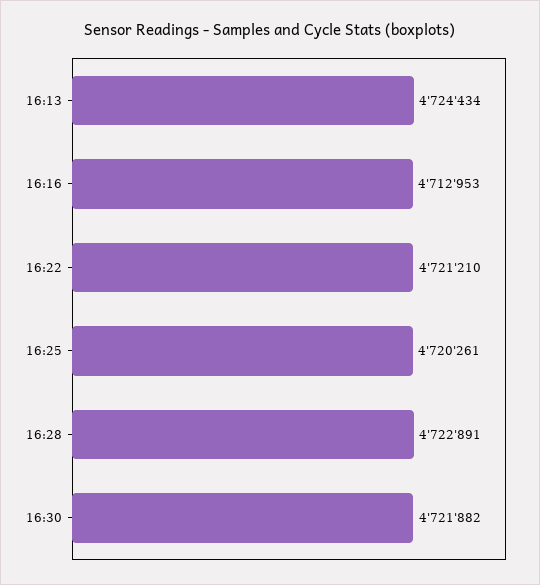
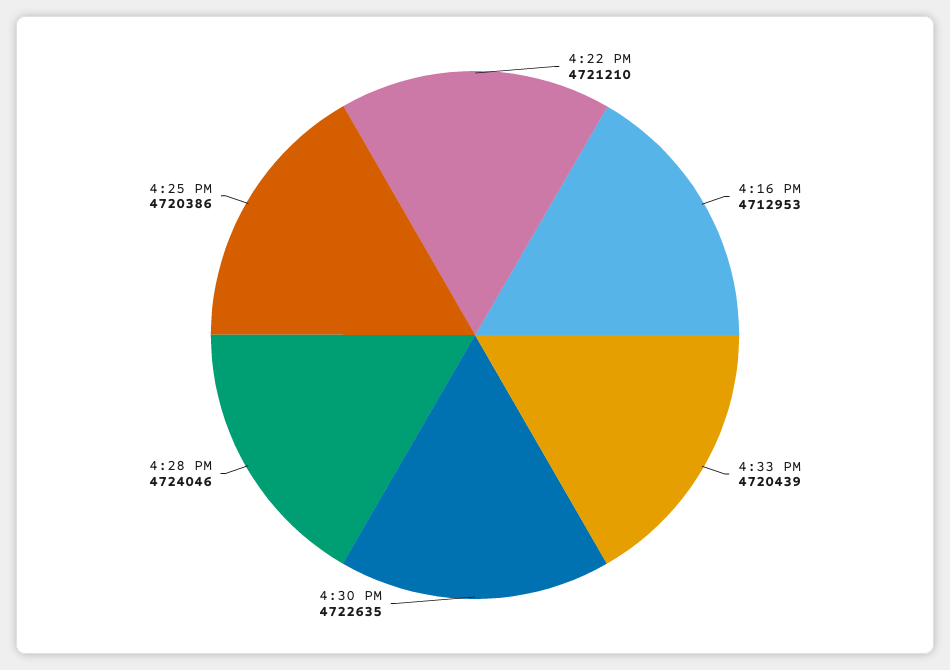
16:13: 4724434 -> none
16:25: 4720261 -> 4720386
16:28: 4722891 -> 4724046
16:30: 4721882 -> 4722635
4:33 PM: none -> 4720439

